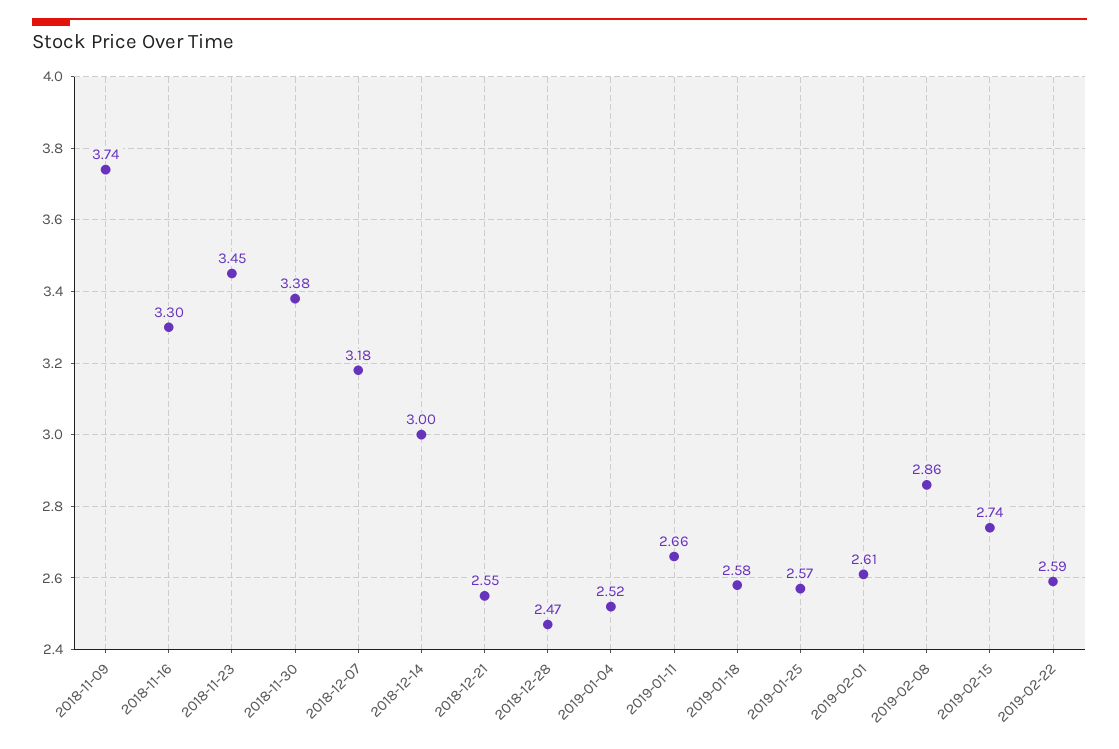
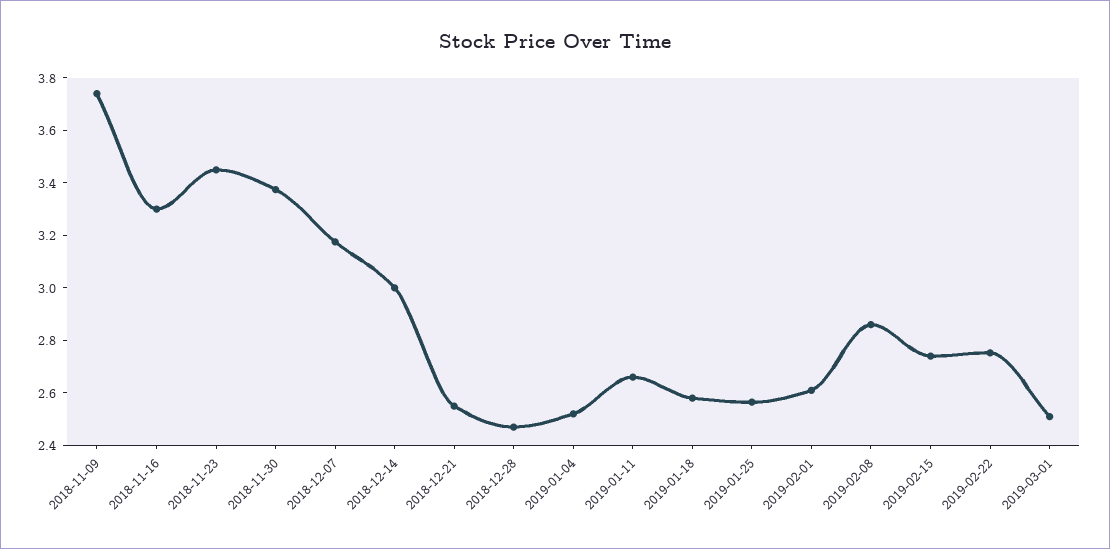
2019-02-22: 2.59 -> 2.75
2019-03-01: none -> 2.5

